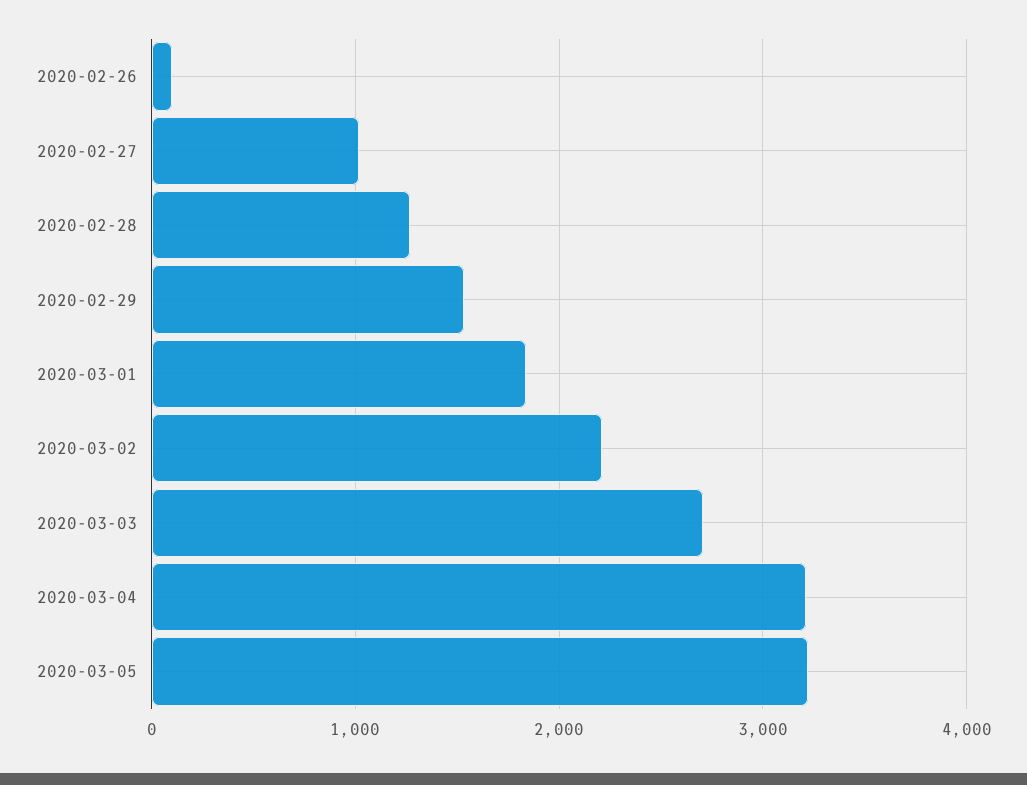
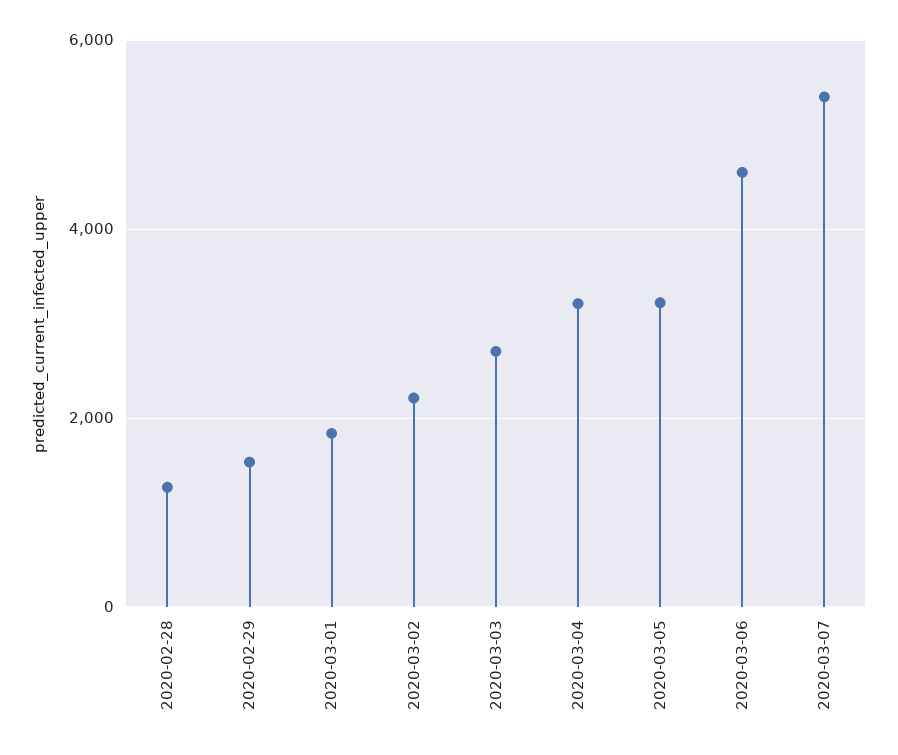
2020-02-26: 100 -> none
2020-02-27: 1000 -> none
2020-03-06: none -> 4600
2020-03-07: none -> 5400

